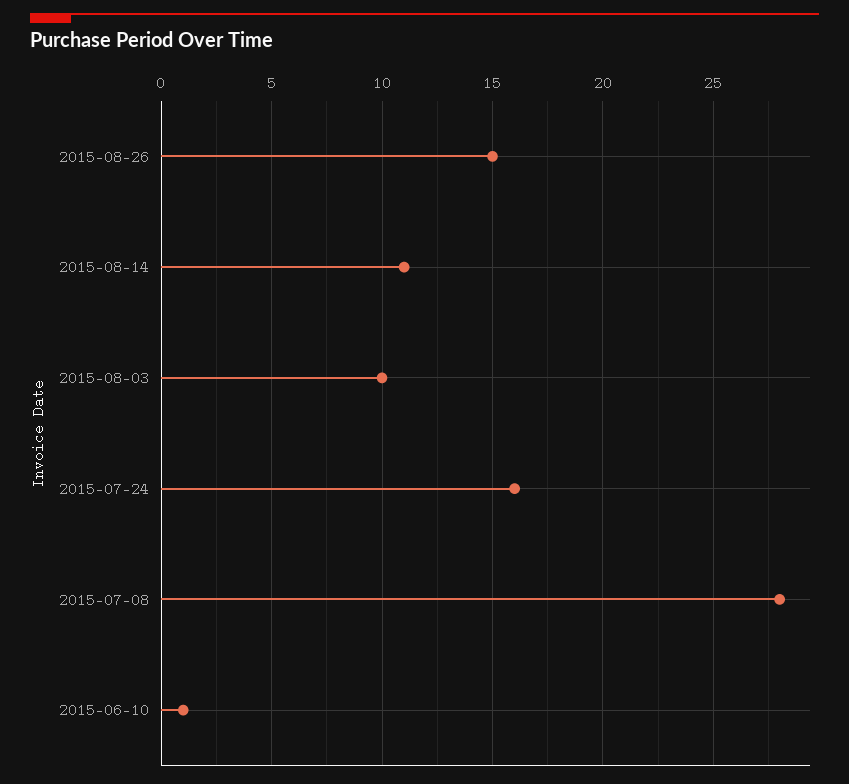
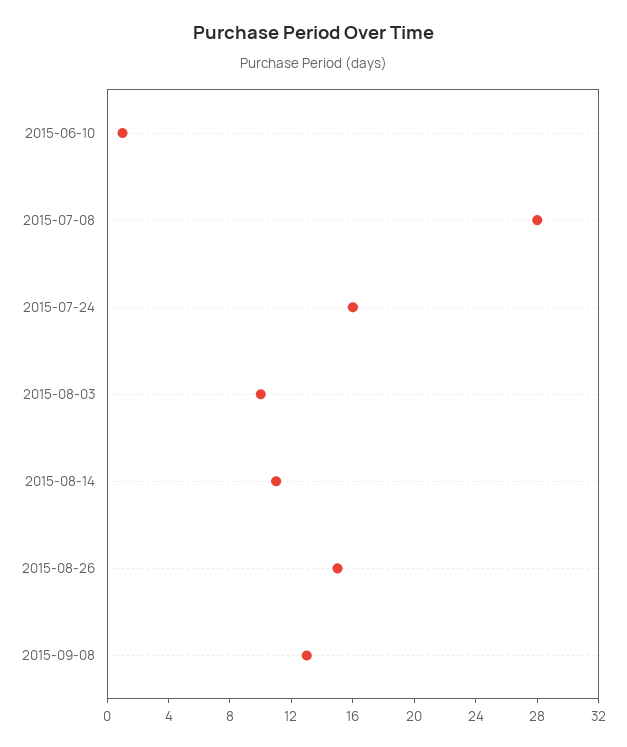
2015-09-08: none -> 13

